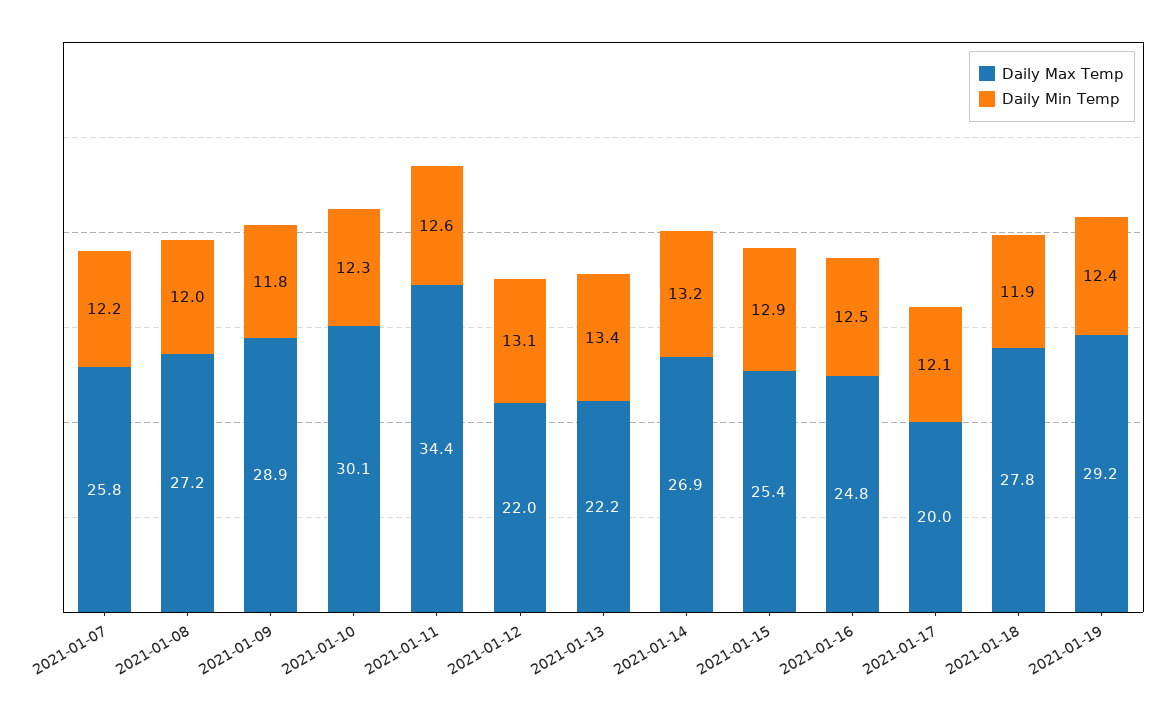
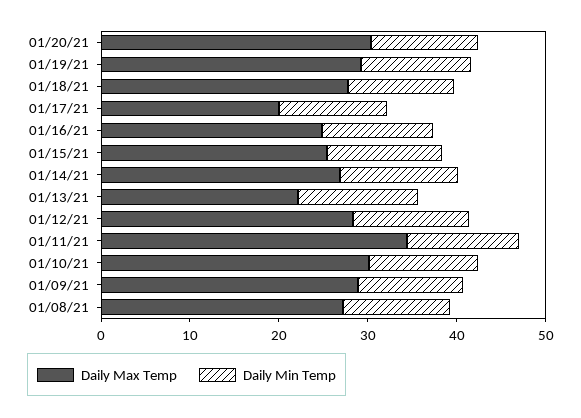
Daily Max Temp, 2021-01-07: 25.8 -> none
Daily Min Temp, 2021-01-07: 12.2 -> none
Daily Max Temp, 2021-01-12: 22 -> 28
Daily Max Temp, 01/20/21: none -> 30
Daily Min Temp, 01/20/21: none -> 12

